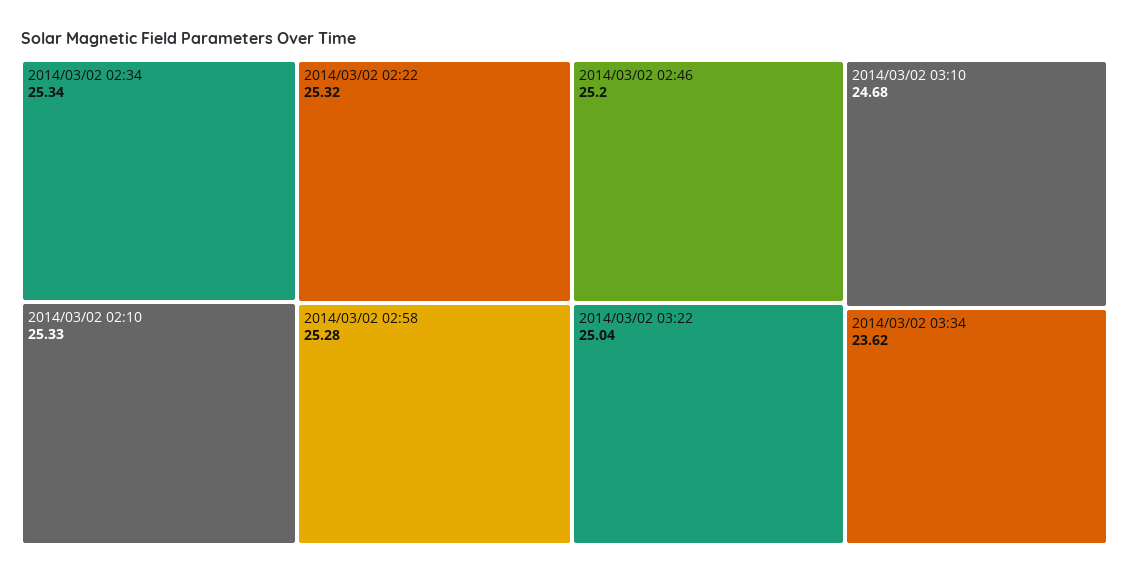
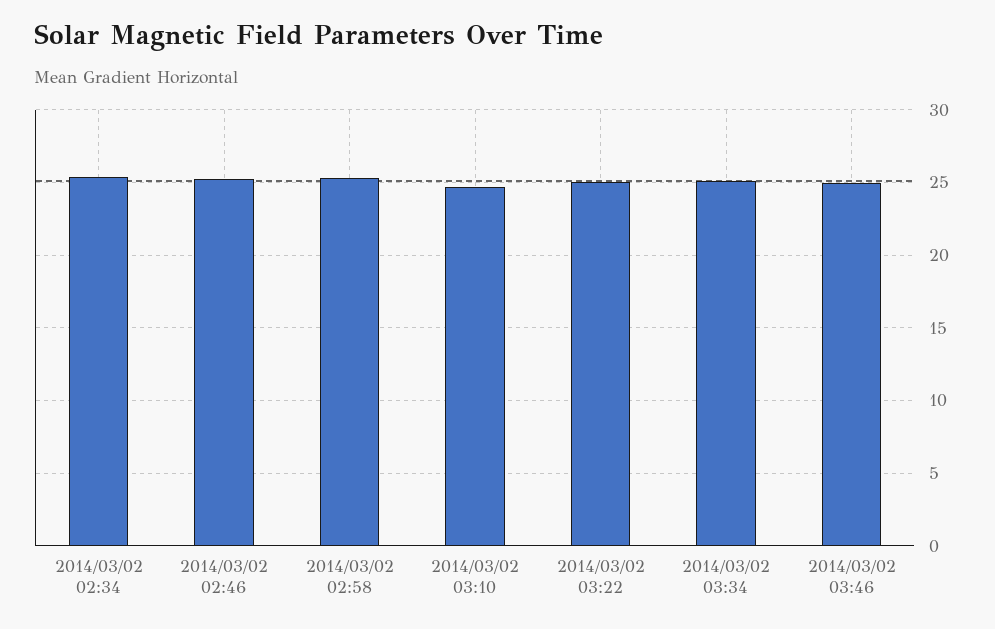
2014/03/02 02:10: 25.33 -> none
2014/03/02 02:22: 25.32 -> none
2014/03/02 03:34: 23.62 -> 25
2014/03/02 03:46: none -> 25

